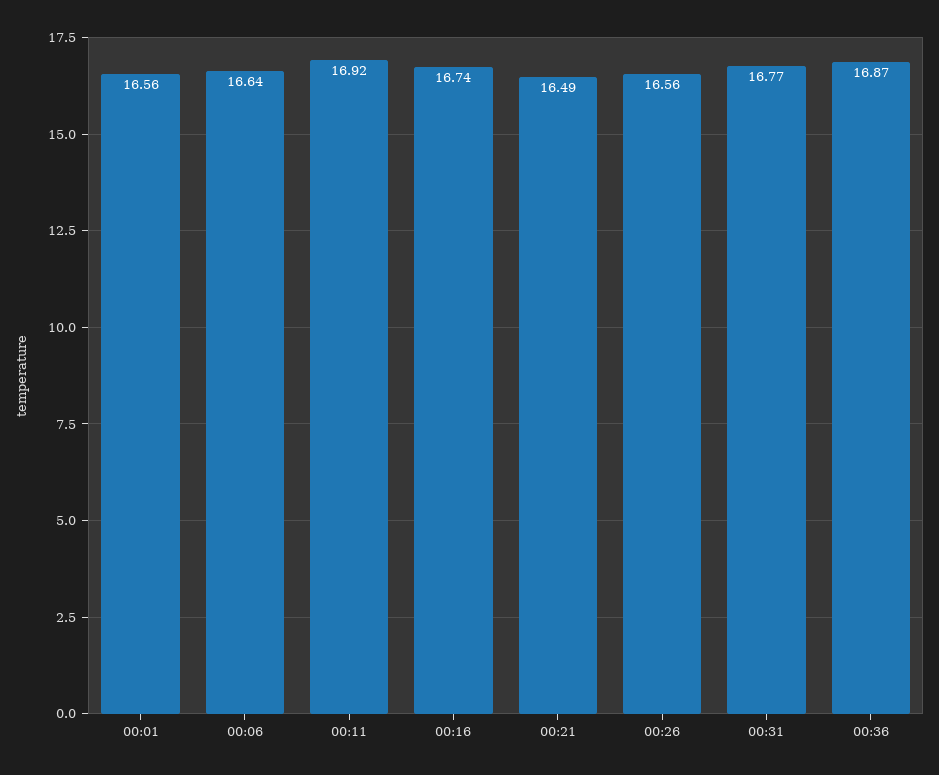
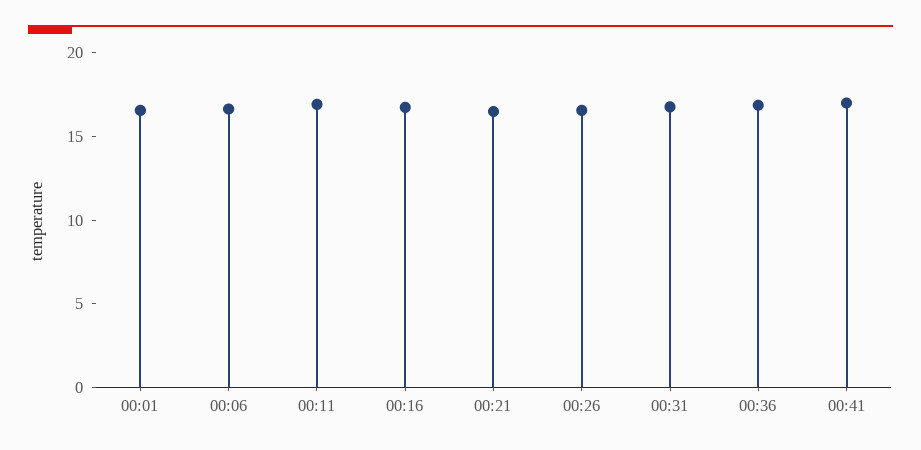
00:41: none -> 17

